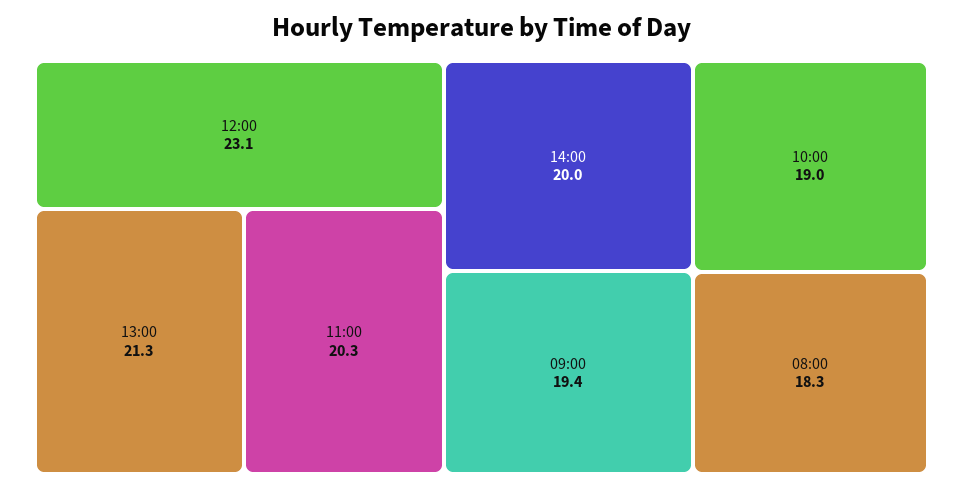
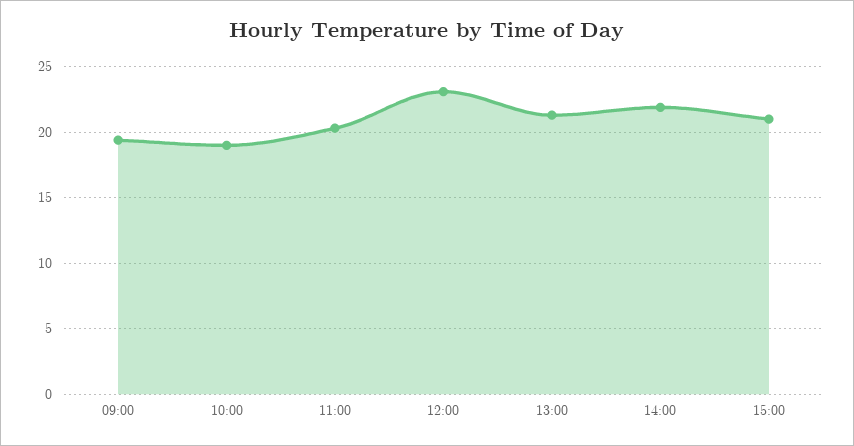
14:00: 20 -> 22
08:00: 18.3 -> none
15:00: none -> 21

